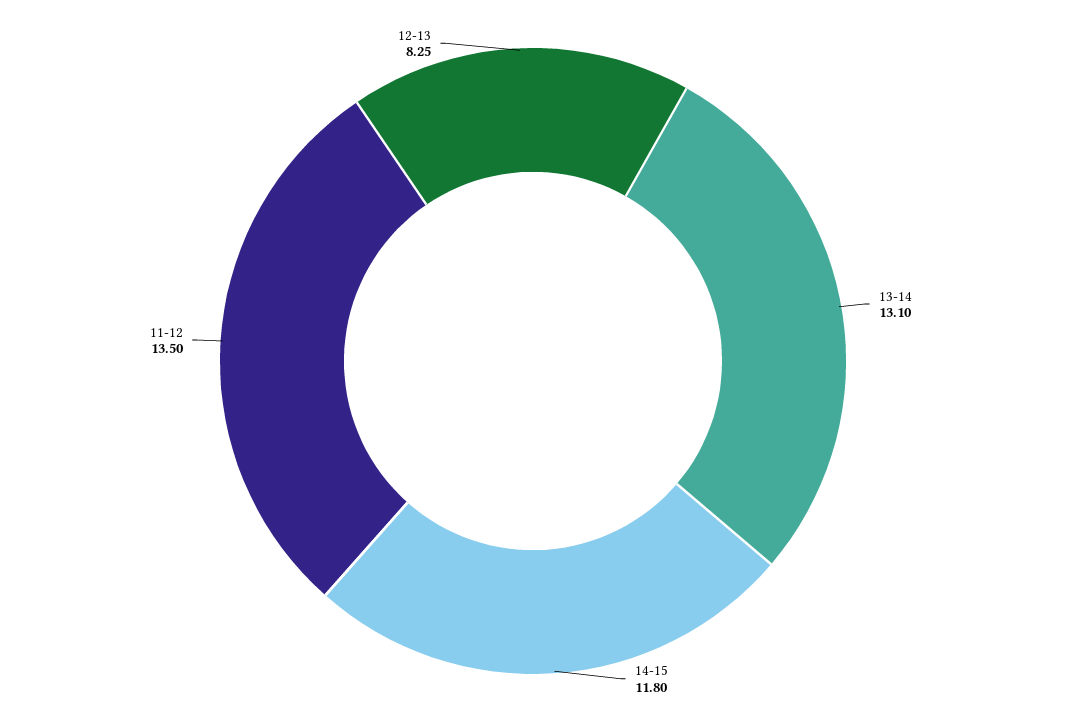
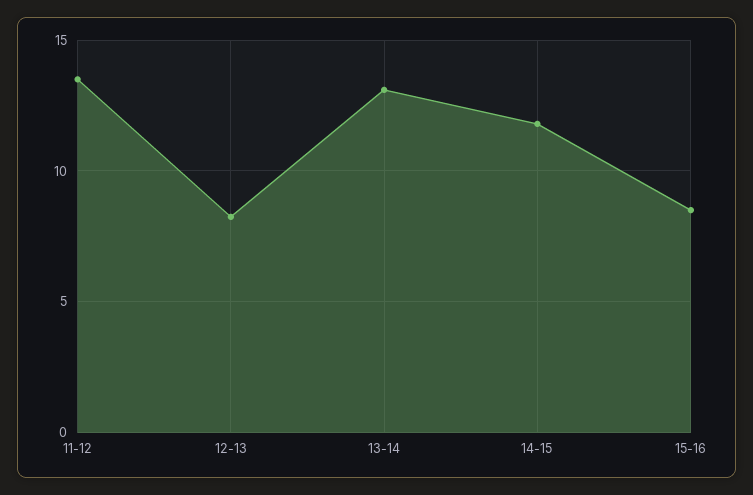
15-16: none -> 8.5

